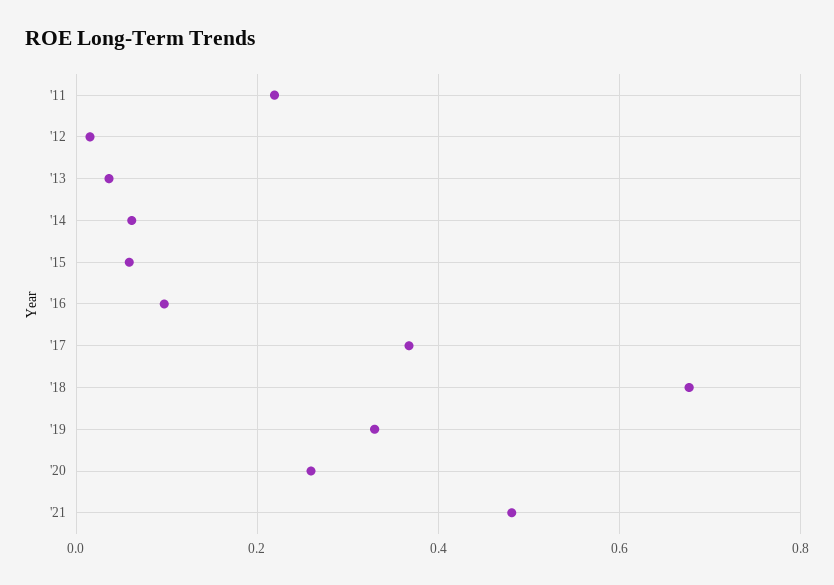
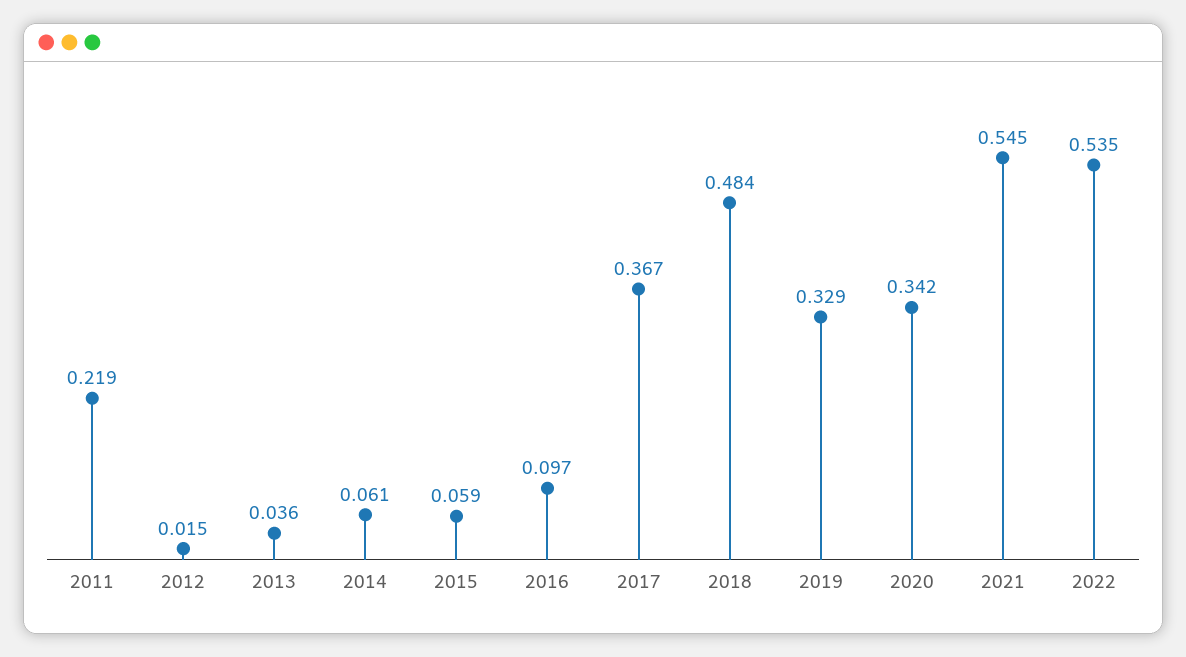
'18: 0.68 -> 0.484
'20: 0.26 -> 0.342
'21: 0.48 -> 0.545
2022: none -> 0.535

